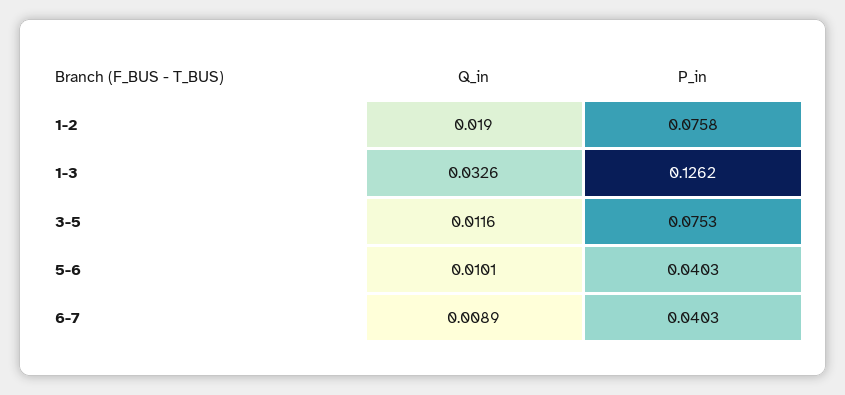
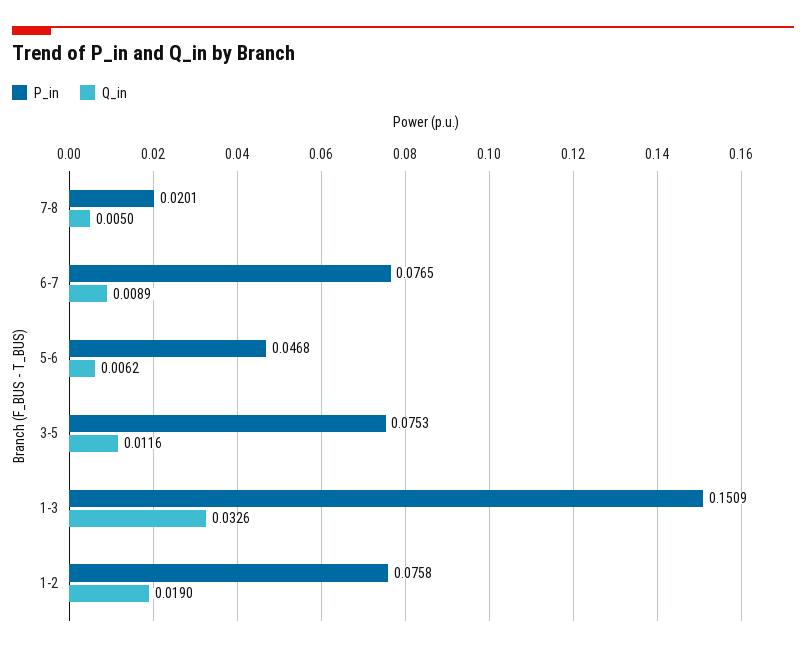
P_in, 1-3: 0.1262 -> 0.1509
Q_in, 5-6: 0.0101 -> 0.0062
P_in, 5-6: 0.0403 -> 0.0468
P_in, 6-7: 0.0403 -> 0.0765
P_in, 7-8: none -> 0.0201
Q_in, 7-8: none -> 0.005

